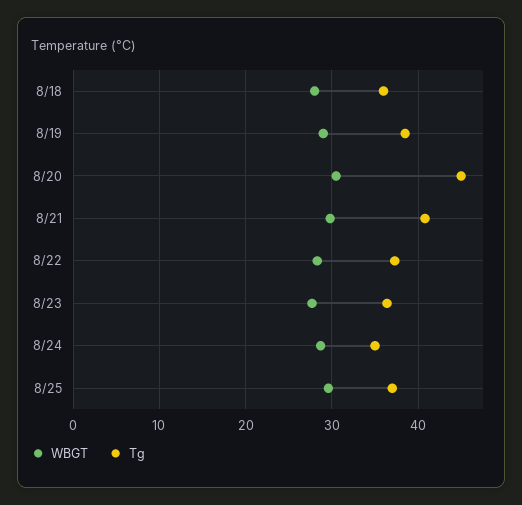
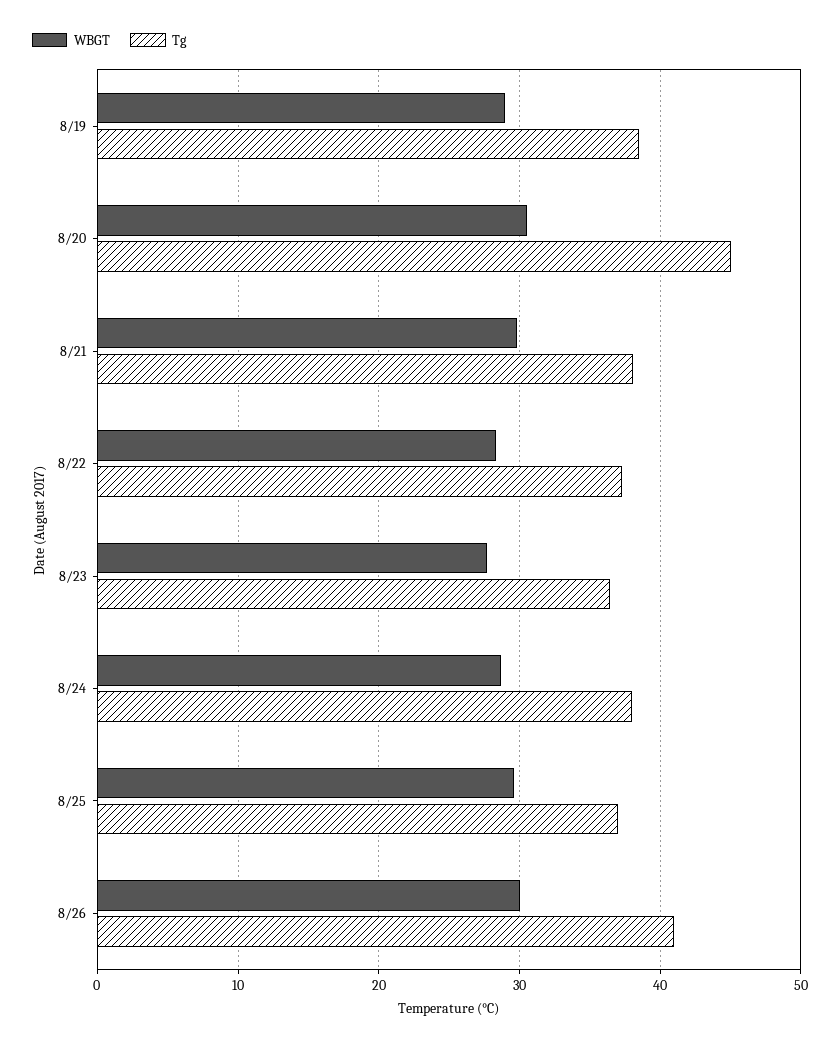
WBGT, 8/18: 28 -> none
Tg, 8/18: 36 -> none
Tg, 8/21: 41 -> 38
Tg, 8/24: 35 -> 38
WBGT, 8/26: none -> 30
Tg, 8/26: none -> 41

